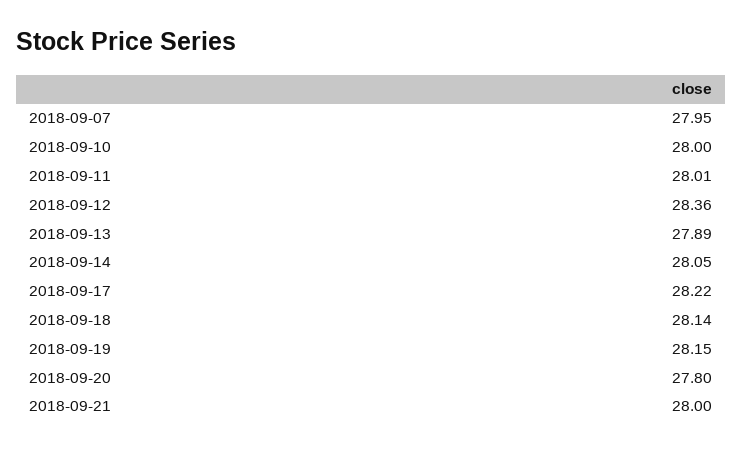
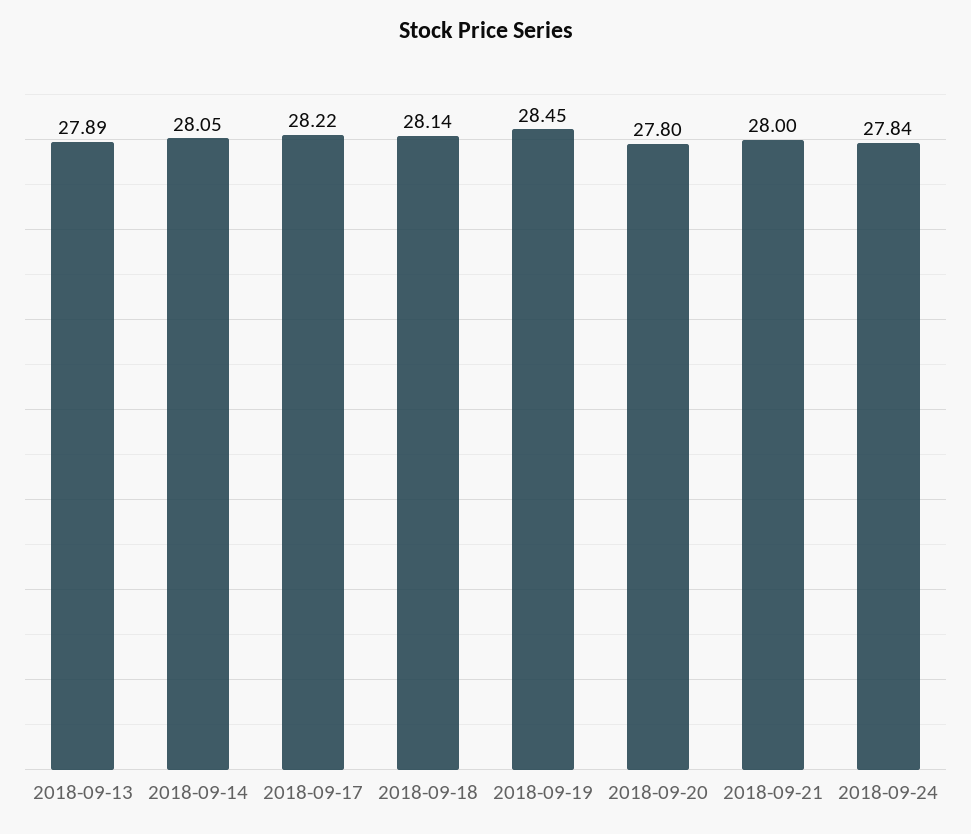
2018-09-07: 27.95 -> none
2018-09-10: 28 -> none
2018-09-11: 28.01 -> none
2018-09-12: 28.36 -> none
2018-09-19: 28.15 -> 28.45
2018-09-24: none -> 27.84

